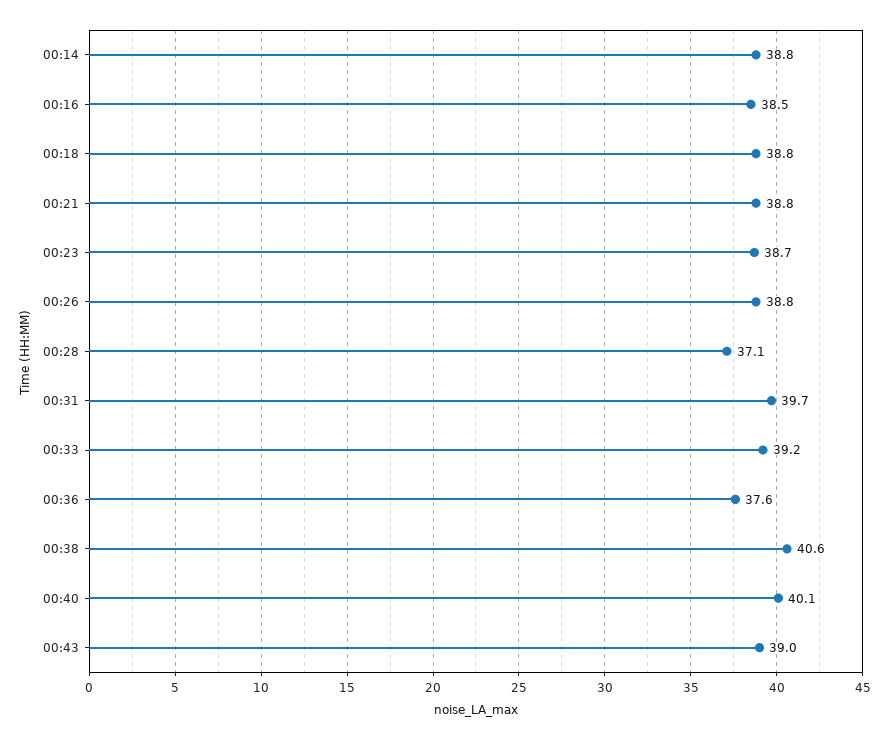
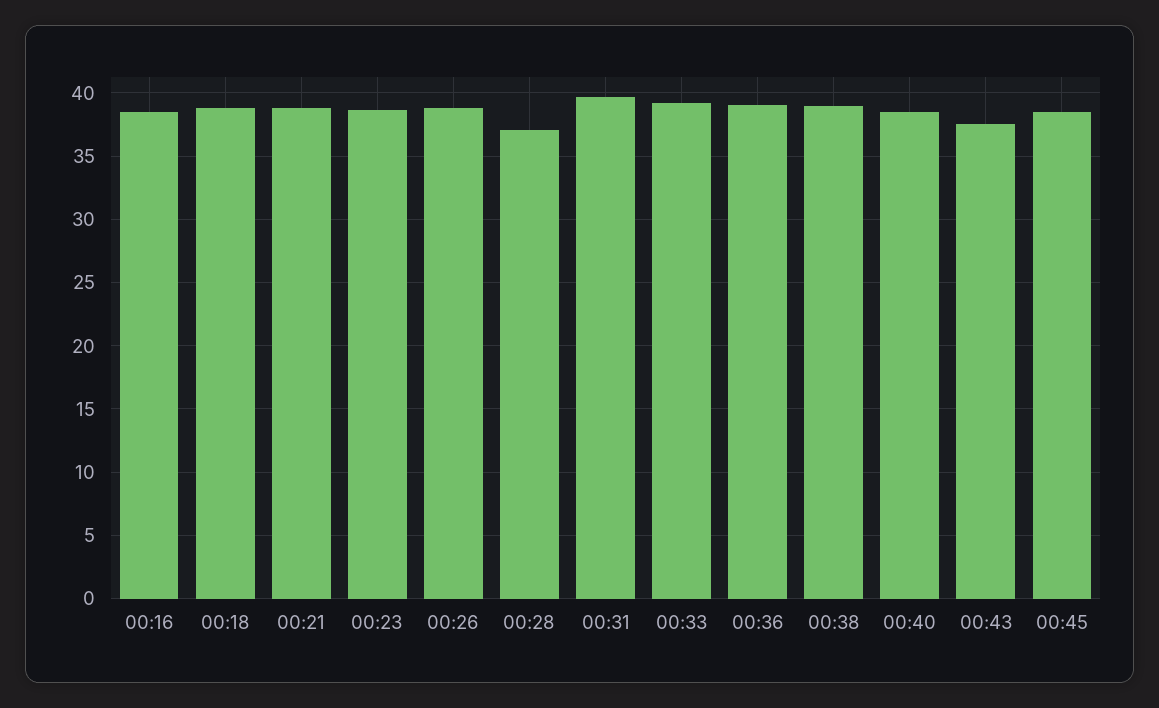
00:14: 38.8 -> none
00:36: 37.6 -> 39
00:38: 40.6 -> 39
00:40: 40.1 -> 38.5
00:43: 39 -> 37.5
00:45: none -> 38.5

